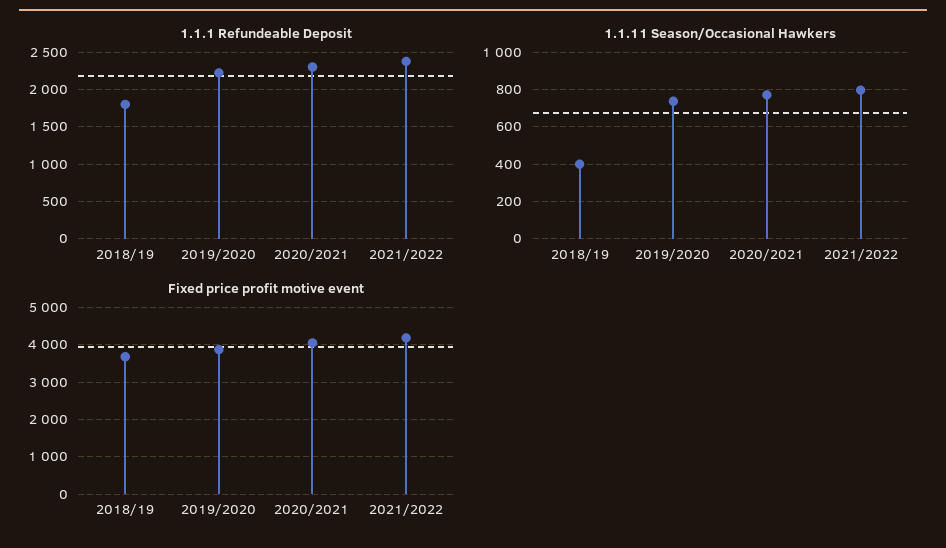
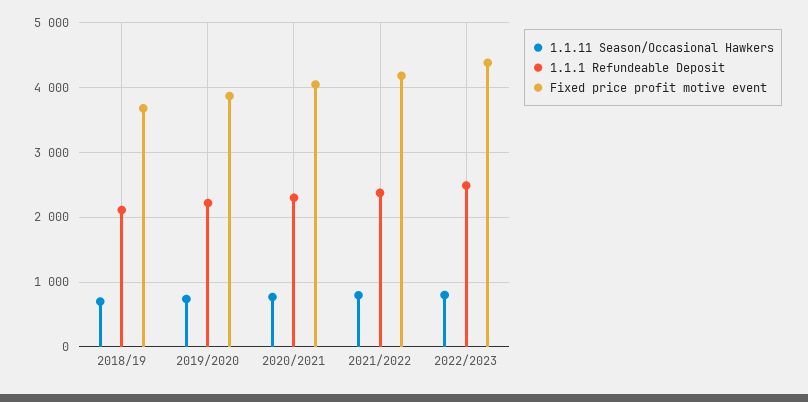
1.1.1 Refundeable Deposit, 2018/19: 1800 -> 2100
1.1.11 Season/Occasional Hawkers, 2018/19: 400 -> 700
1.1.11 Season/Occasional Hawkers, 2022/2023: none -> 800
1.1.1 Refundeable Deposit, 2022/2023: none -> 2500
Fixed price profit motive event, 2022/2023: none -> 4400

